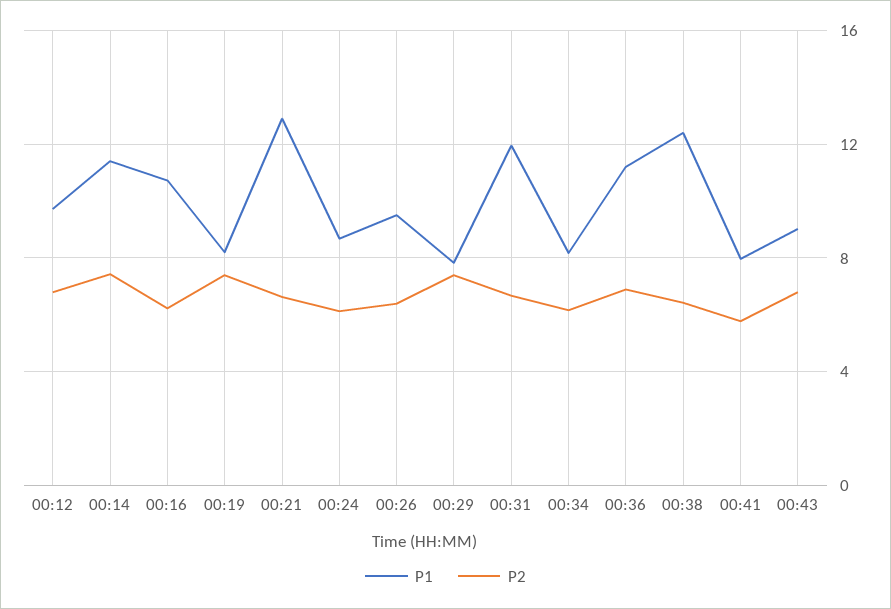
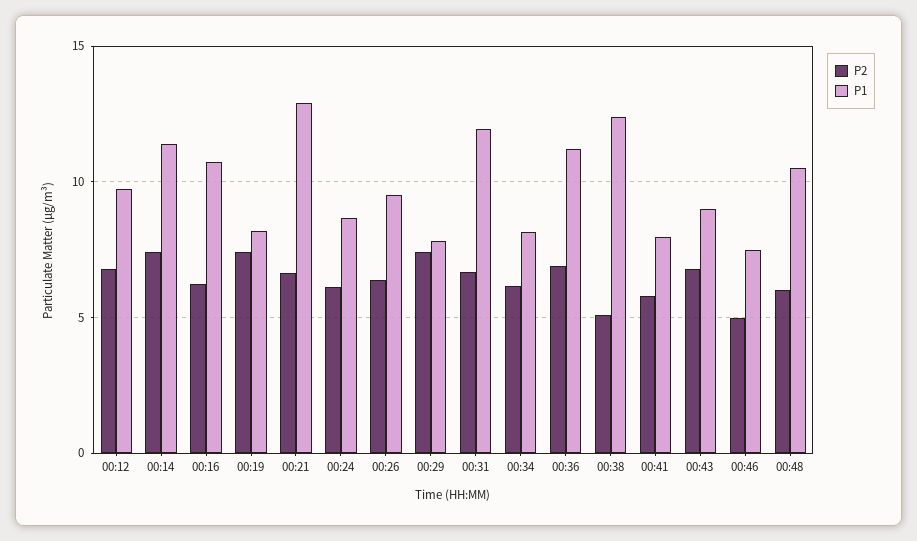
P2, 00:38: 6.5 -> 5
P2, 00:46: none -> 5
P1, 00:46: none -> 7.5
P2, 00:48: none -> 6
P1, 00:48: none -> 10.5

